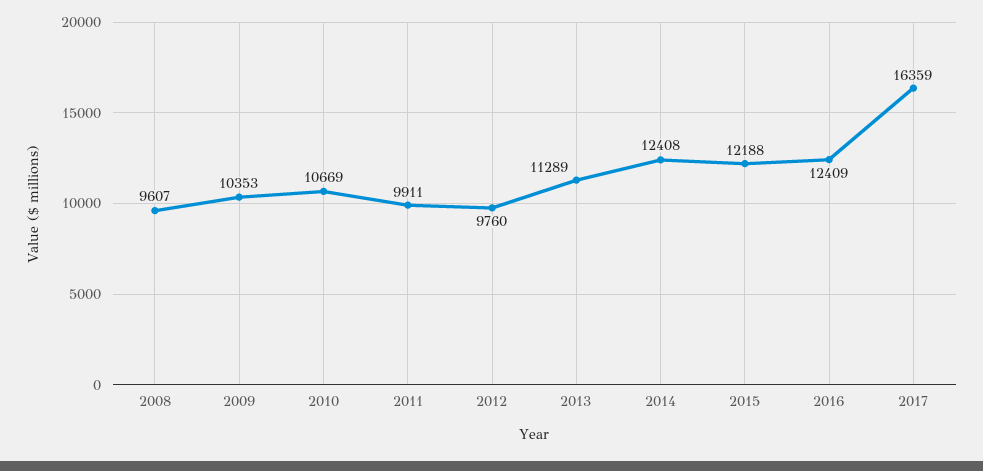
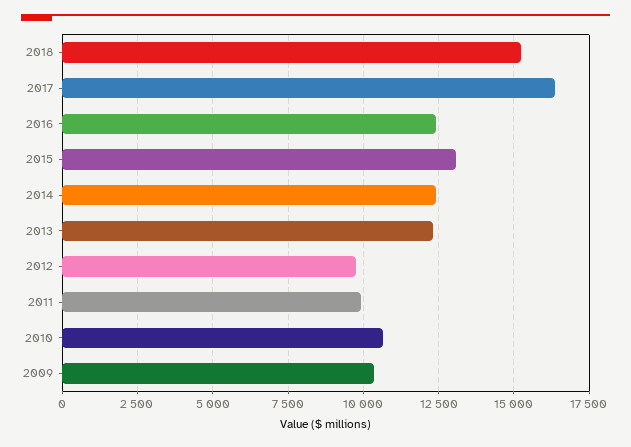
2008: 9607 -> none
2013: 11289 -> 12250
2015: 12188 -> 13000
2018: none -> 15250

